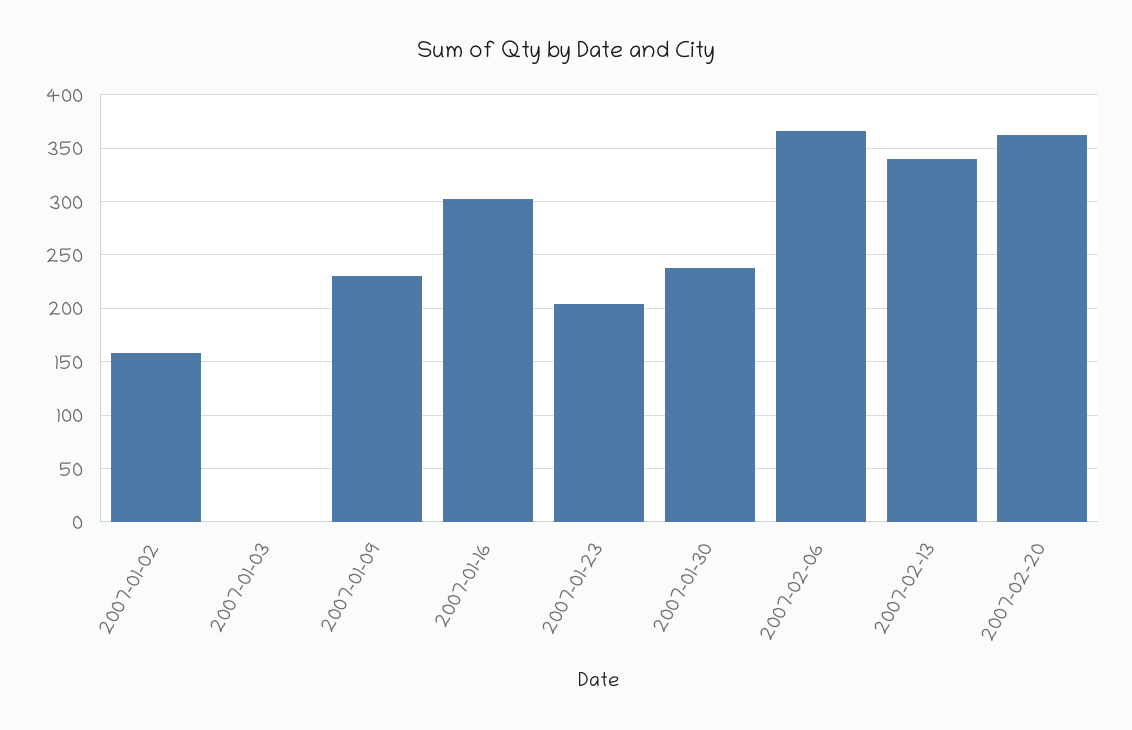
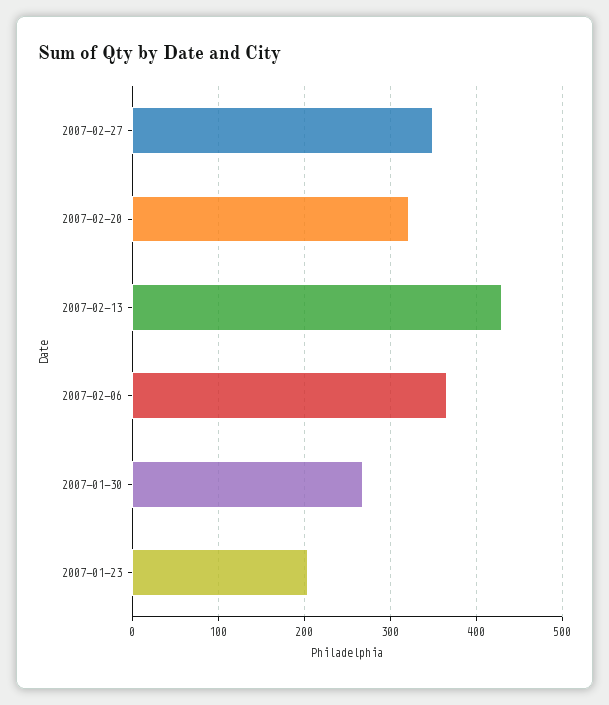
2007-01-02: 160 -> none
2007-01-03: 0 -> none
2007-01-09: 230 -> none
2007-01-16: 300 -> none
2007-01-30: 240 -> 270
2007-02-13: 340 -> 430
2007-02-20: 360 -> 320
2007-02-27: none -> 350

